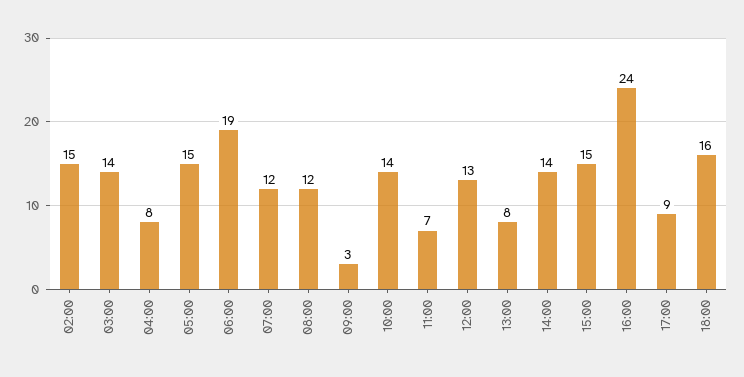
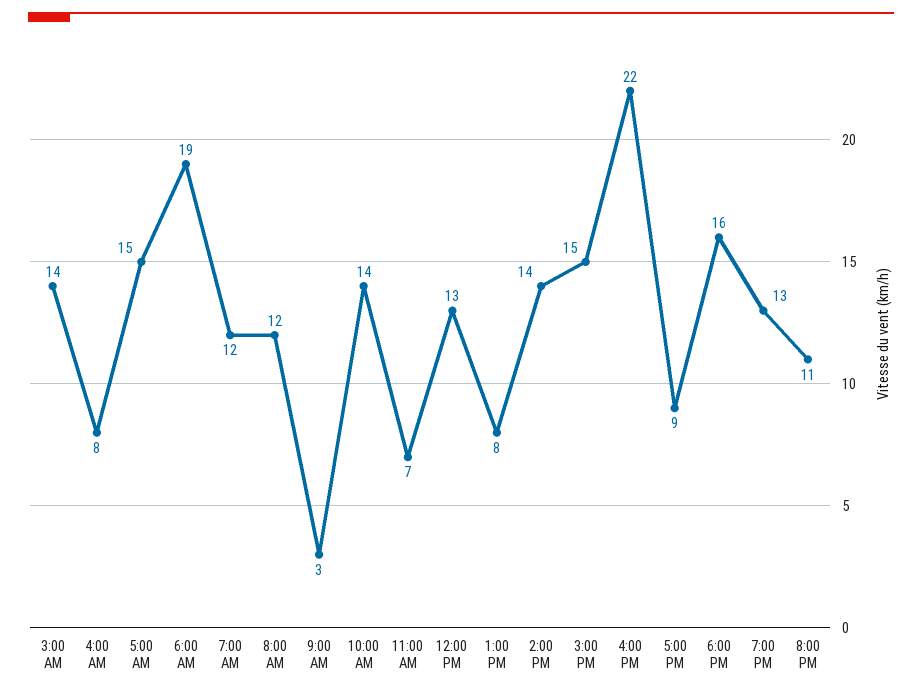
02:00: 15 -> none
16:00: 24 -> 22
7:00 PM: none -> 13
8:00 PM: none -> 11

